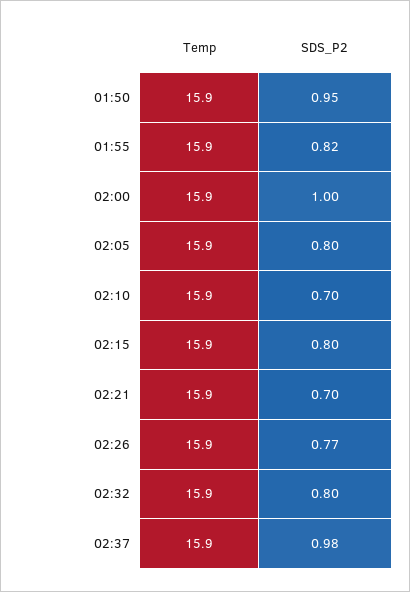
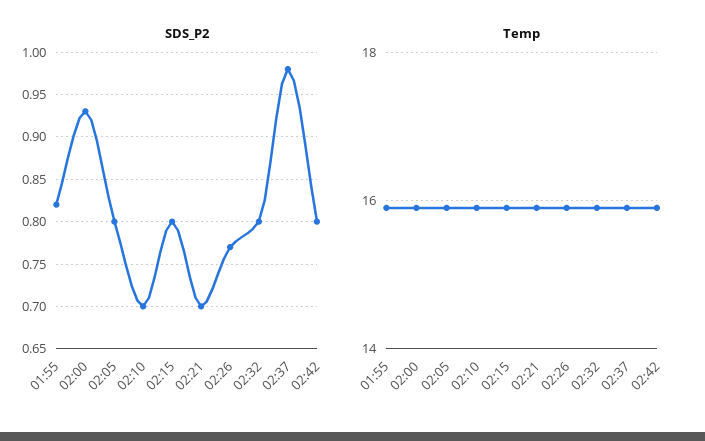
Temp, 01:50: 15.9 -> none
SDS_P2, 01:50: 0.95 -> none
SDS_P2, 02:00: 1 -> 0.93
SDS_P2, 02:42: none -> 0.8
Temp, 02:42: none -> 16

